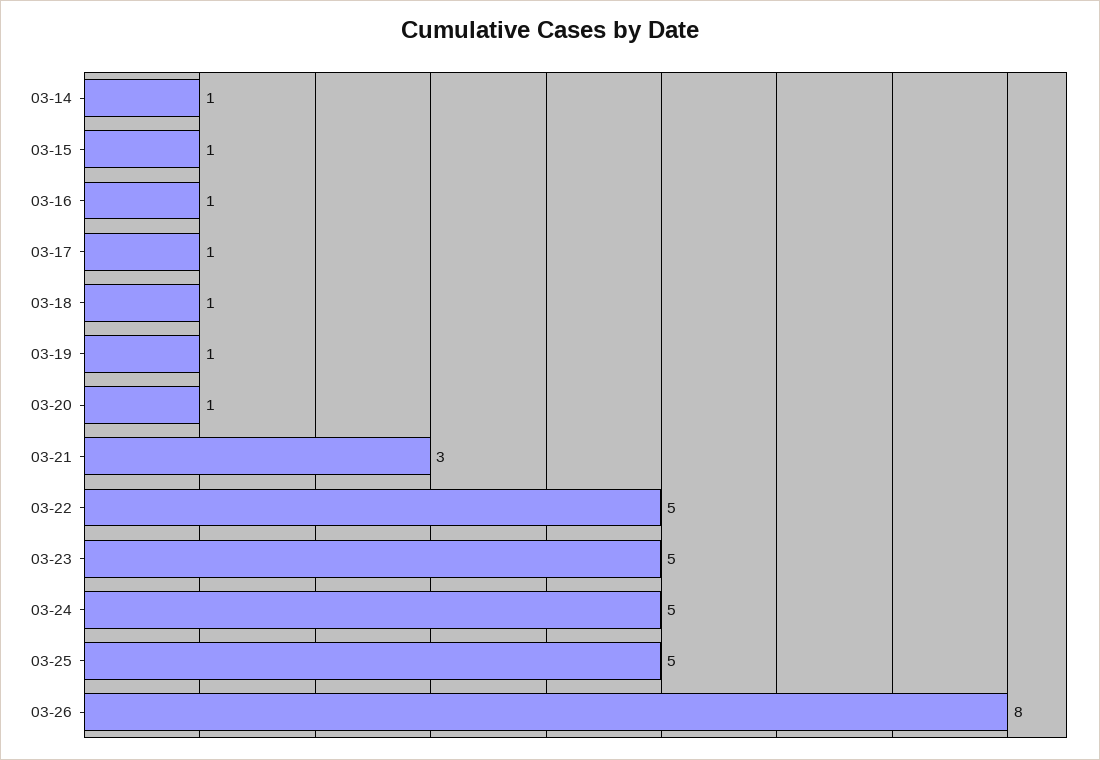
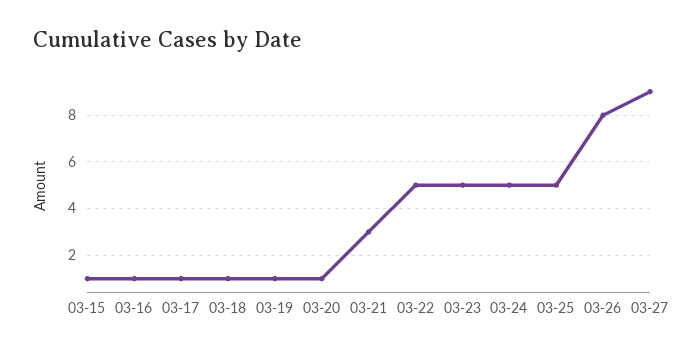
03-14: 1 -> none
03-27: none -> 9

